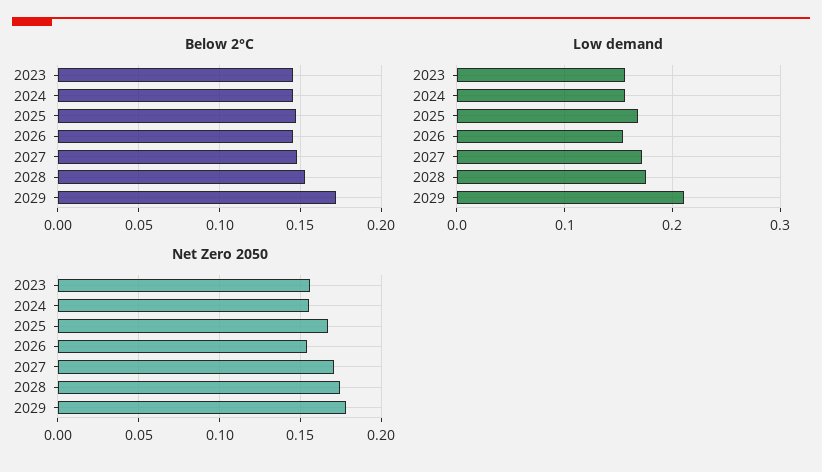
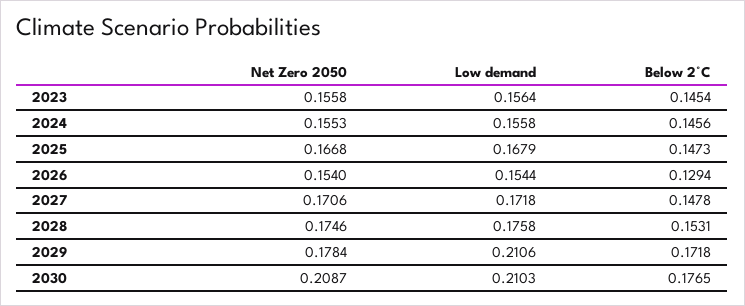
Below 2°C, 2026: 0.145 -> 0.1294
Net Zero 2050, 2030: none -> 0.2087
Low demand, 2030: none -> 0.2103
Below 2°C, 2030: none -> 0.1765

